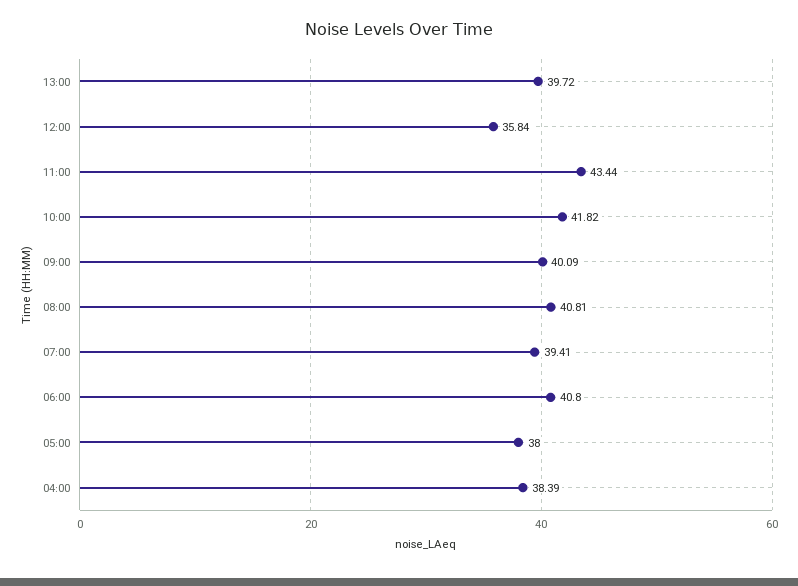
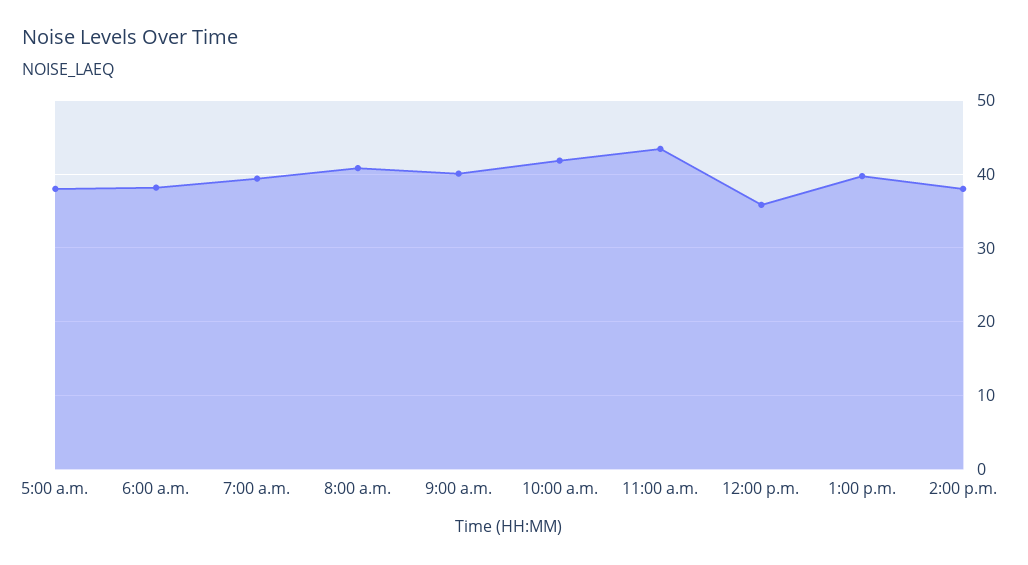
06:00: 40.8 -> 38
04:00: 38.39 -> none
2:00 p.m.: none -> 38

